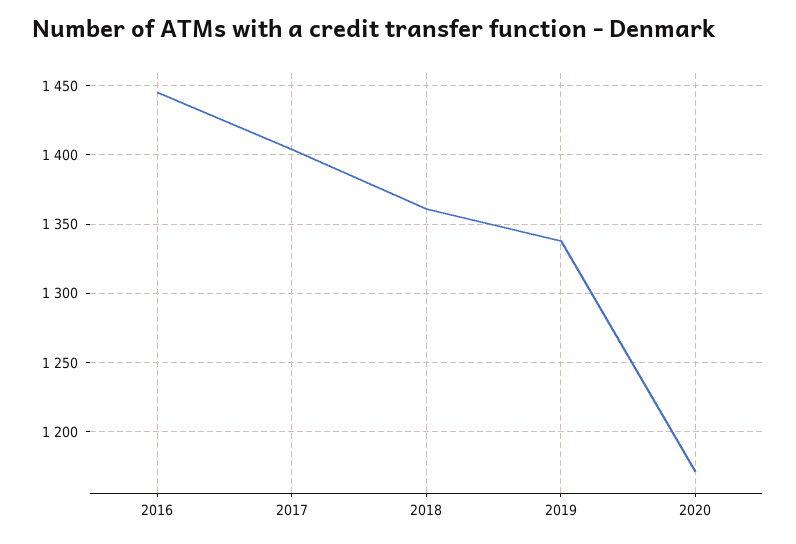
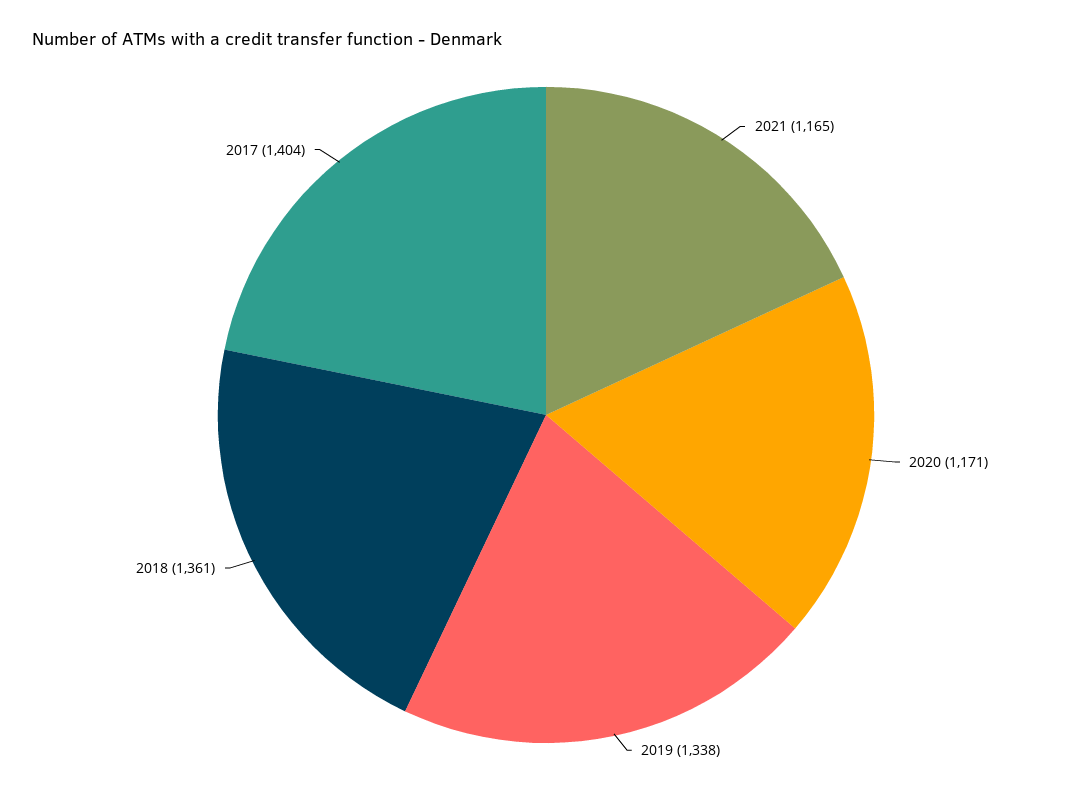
2016: 1445 -> none
2021: none -> 1165

